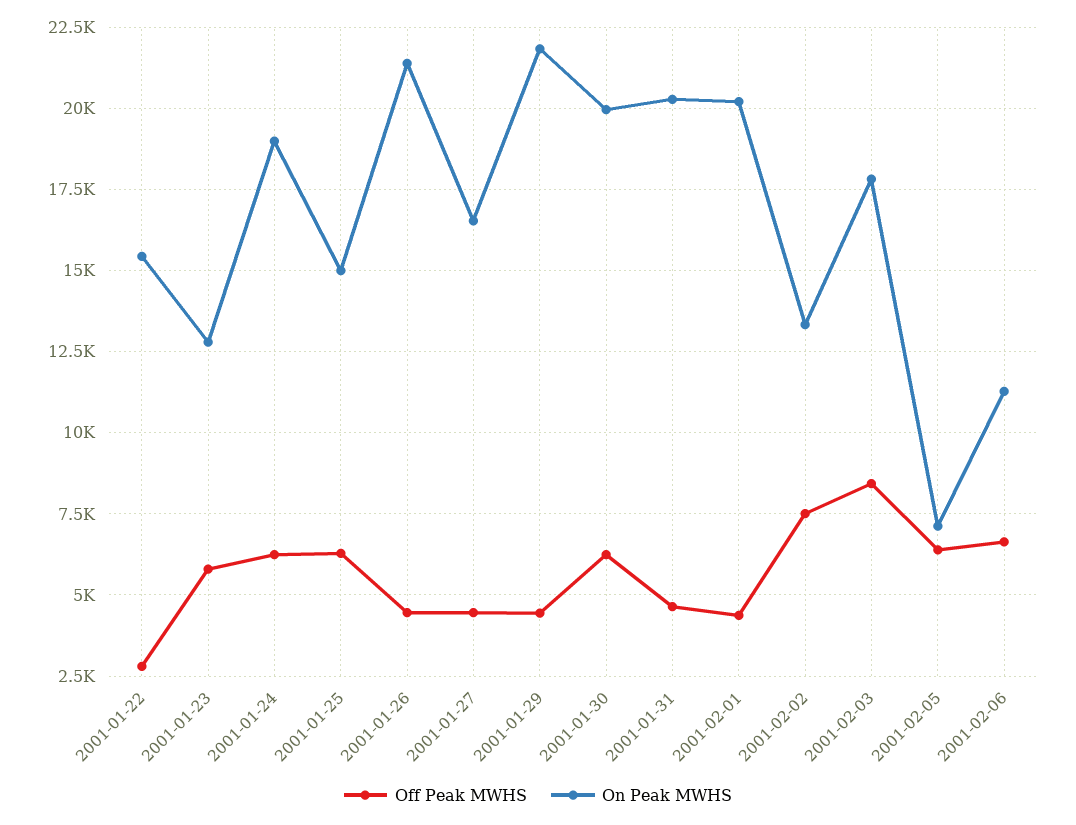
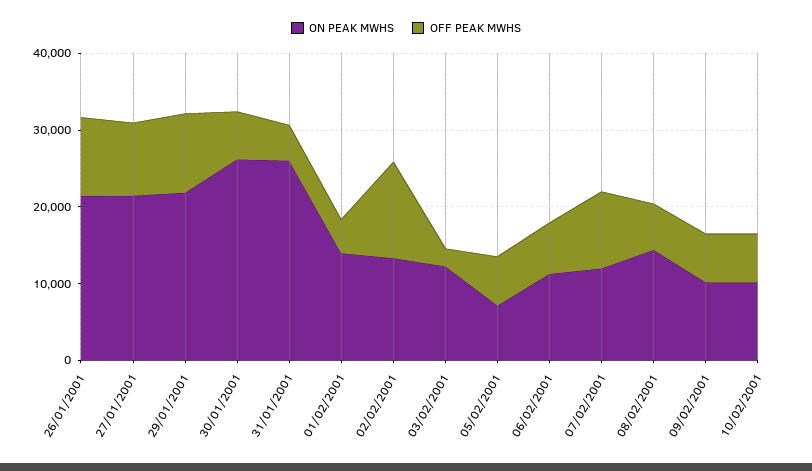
Off Peak MWHS, 2001-01-22: 2750 -> none
On Peak MWHS, 2001-01-22: 15500 -> none
Off Peak MWHS, 2001-01-23: 5750 -> none
On Peak MWHS, 2001-01-23: 12750 -> none
Off Peak MWHS, 2001-01-24: 6250 -> none
On Peak MWHS, 2001-01-24: 19000 -> none
Off Peak MWHS, 2001-01-25: 6250 -> none
On Peak MWHS, 2001-01-25: 15000 -> none
Off Peak MWHS, 2001-01-26: 4500 -> 10000
Off Peak MWHS, 2001-01-27: 4500 -> 10000
On Peak MWHS, 2001-01-27: 16500 -> 22000
Off Peak MWHS, 2001-01-29: 4500 -> 10000
On Peak MWHS, 2001-01-30: 20000 -> 26000
On Peak MWHS, 2001-01-31: 20250 -> 26000
On Peak MWHS, 2001-02-01: 20250 -> 14000
Off Peak MWHS, 2001-02-02: 7500 -> 12000
Off Peak MWHS, 2001-02-03: 8500 -> 2000
On Peak MWHS, 2001-02-03: 17750 -> 12000
On Peak MWHS, 07/02/2001: none -> 12000
Off Peak MWHS, 07/02/2001: none -> 10000
On Peak MWHS, 08/02/2001: none -> 14000
Off Peak MWHS, 08/02/2001: none -> 6000
On Peak MWHS, 09/02/2001: none -> 10000
Off Peak MWHS, 09/02/2001: none -> 6000
On Peak MWHS, 10/02/2001: none -> 10000
Off Peak MWHS, 10/02/2001: none -> 6000

